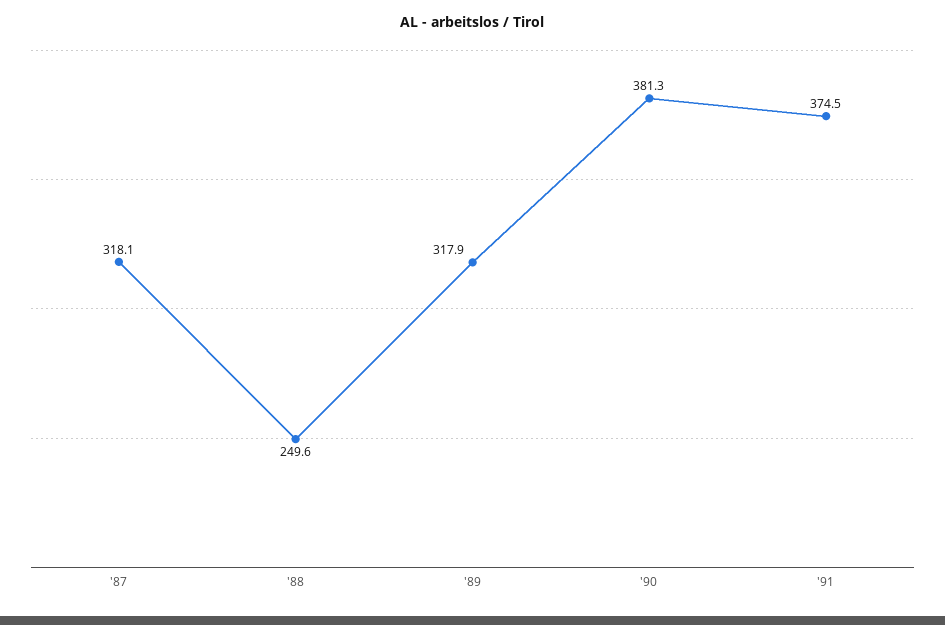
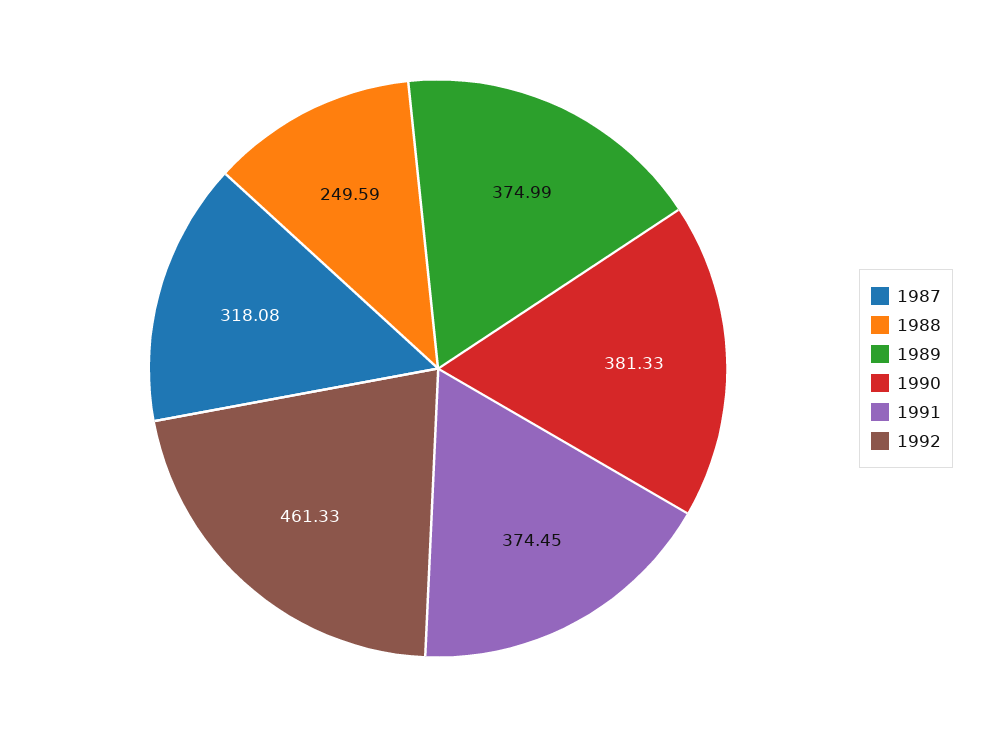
'89: 317.9 -> 374.99
1992: none -> 461.33

